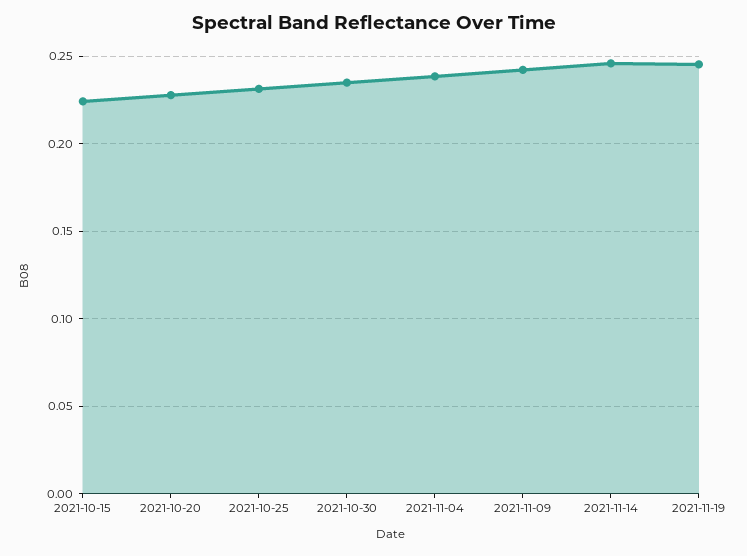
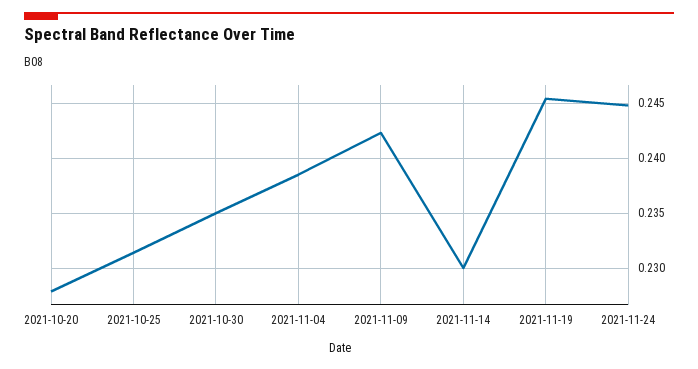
2021-10-15: 0.225 -> none
2021-11-14: 0.245 -> 0.23
2021-11-24: none -> 0.245

